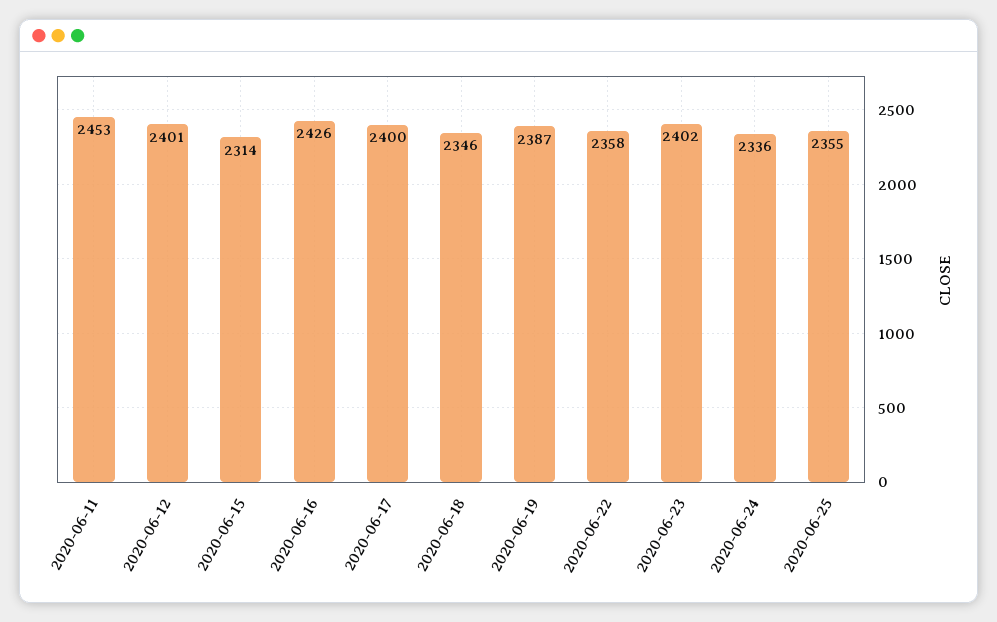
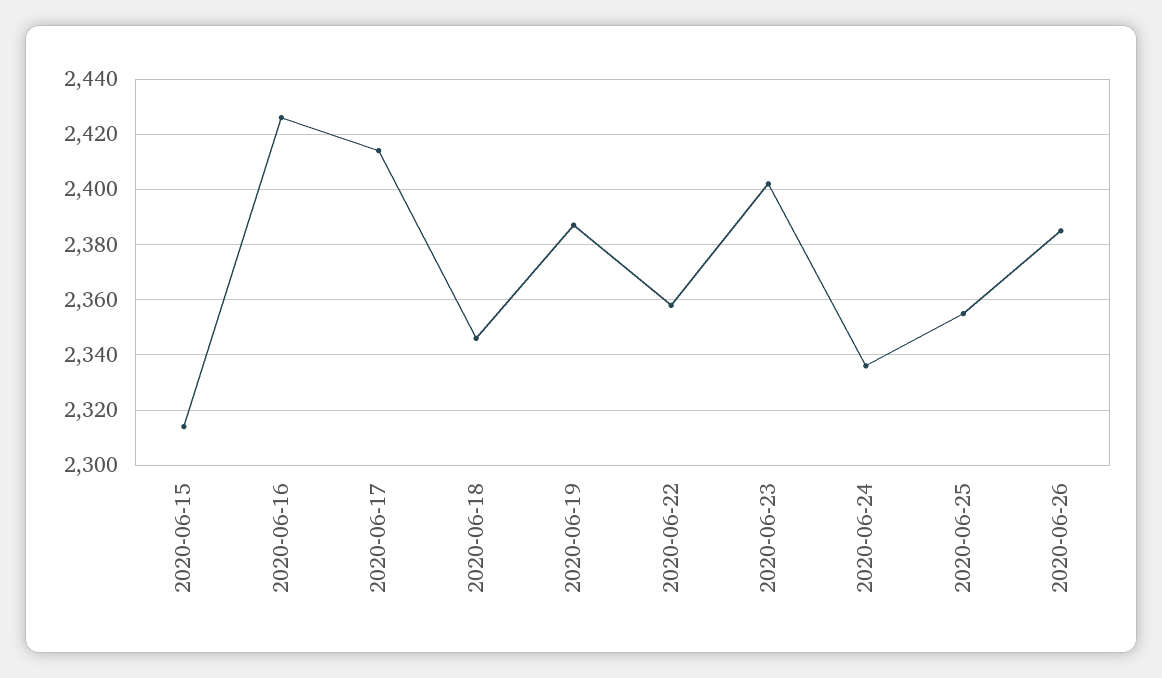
2020-06-11: 2453 -> none
2020-06-12: 2401 -> none
2020-06-17: 2400 -> 2415
2020-06-26: none -> 2385

